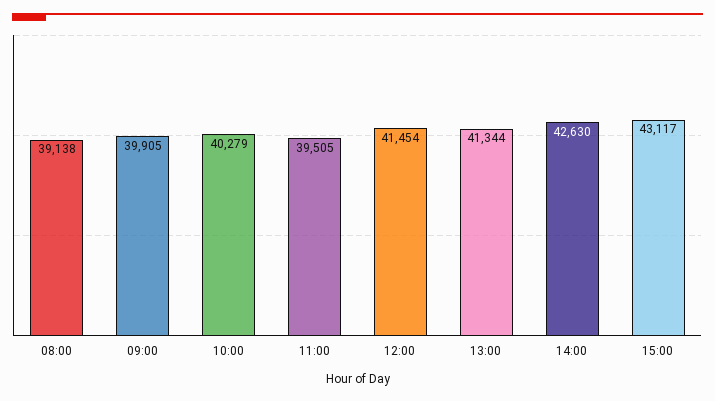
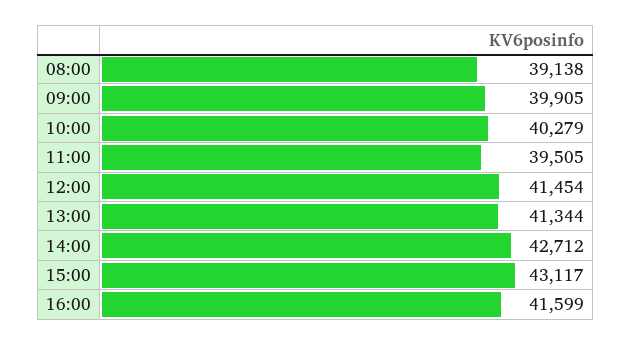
14:00: 42630 -> 42712
16:00: none -> 41599

